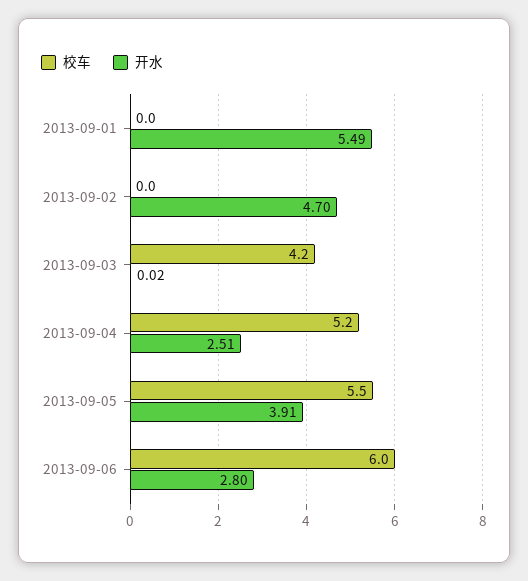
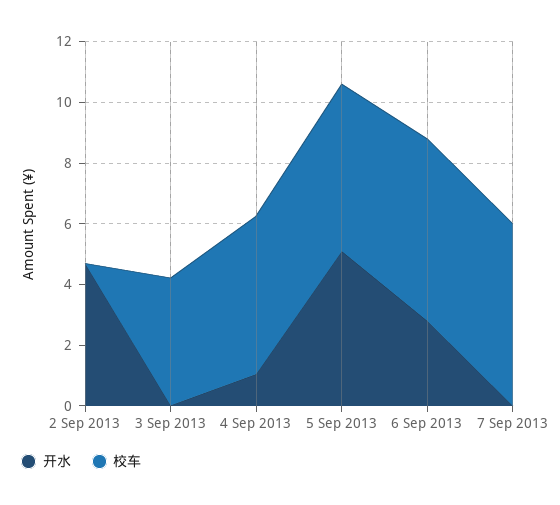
校车, 2013-09-01: 0 -> none
开水, 2013-09-01: 5.49 -> none
开水, 2013-09-04: 2.51 -> 1
开水, 2013-09-05: 3.91 -> 5
开水, 7 Sep 2013: none -> 0
校车, 7 Sep 2013: none -> 6

